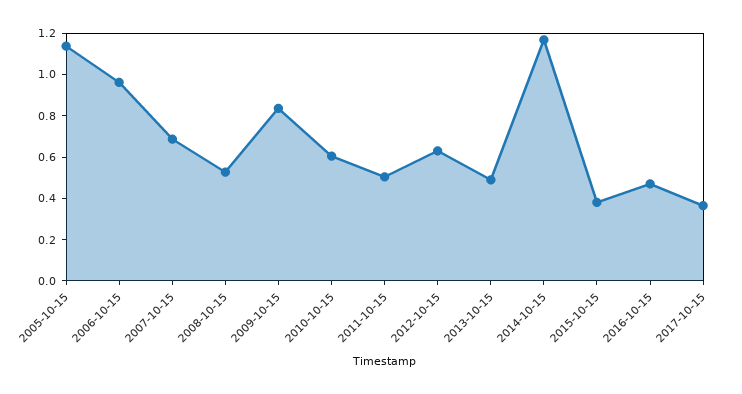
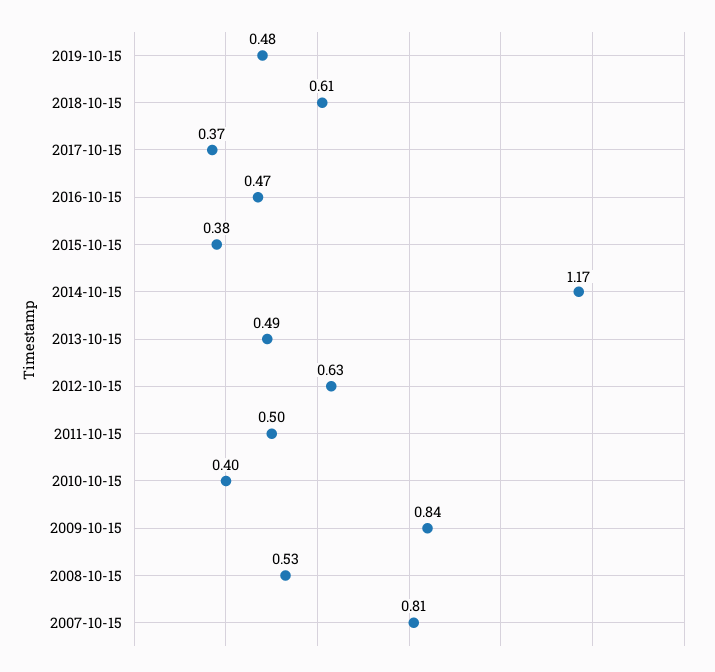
2005-10-15: 1.15 -> none
2006-10-15: 0.95 -> none
2007-10-15: 0.7 -> 0.81
2010-10-15: 0.6 -> 0.4
2019-10-15: none -> 0.48
2018-10-15: none -> 0.61

